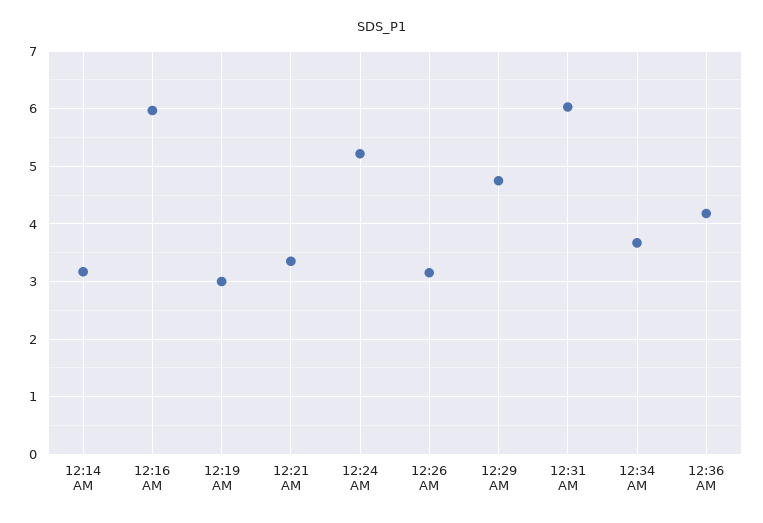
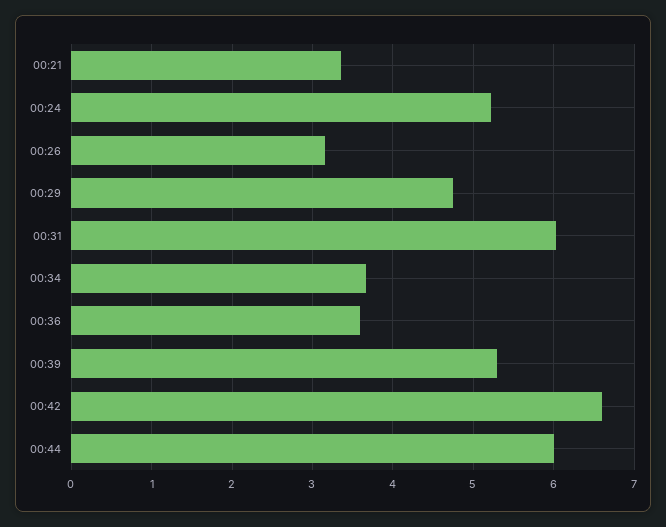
12:14 AM: 3.2 -> none
12:16 AM: 6 -> none
12:19 AM: 3 -> none
12:36 AM: 4.2 -> 3.6
00:39: none -> 5.3
00:42: none -> 6.6
00:44: none -> 6

